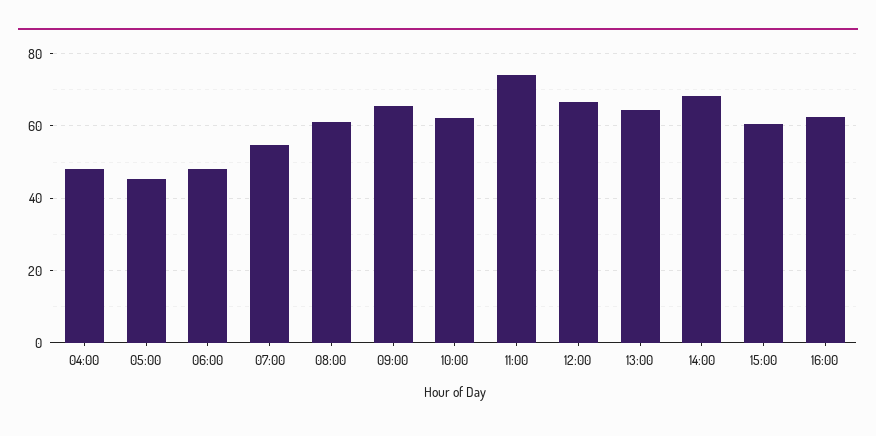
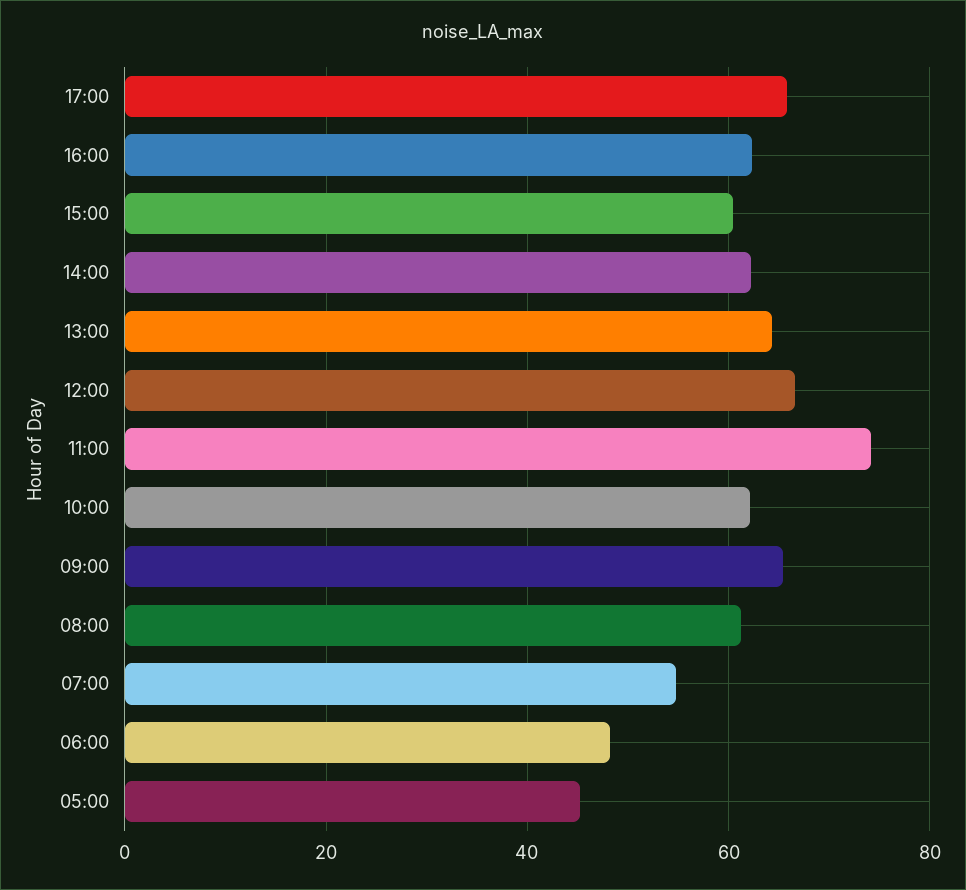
04:00: 48 -> none
14:00: 68 -> 62
17:00: none -> 66

